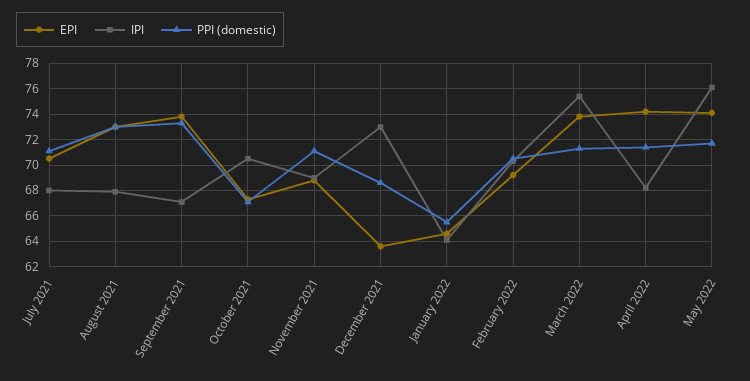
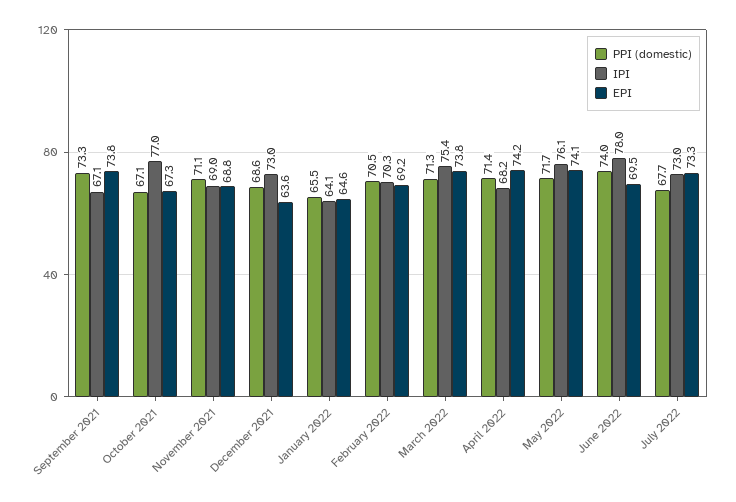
EPI, July 2021: 70.5 -> none
IPI, July 2021: 68 -> none
PPI (domestic), July 2021: 71 -> none
EPI, August 2021: 73 -> none
IPI, August 2021: 68 -> none
PPI (domestic), August 2021: 73 -> none
IPI, October 2021: 70.5 -> 77
PPI (domestic), June 2022: none -> 74
IPI, June 2022: none -> 78
EPI, June 2022: none -> 69.5
PPI (domestic), July 2022: none -> 67.7
IPI, July 2022: none -> 73
EPI, July 2022: none -> 73.3

